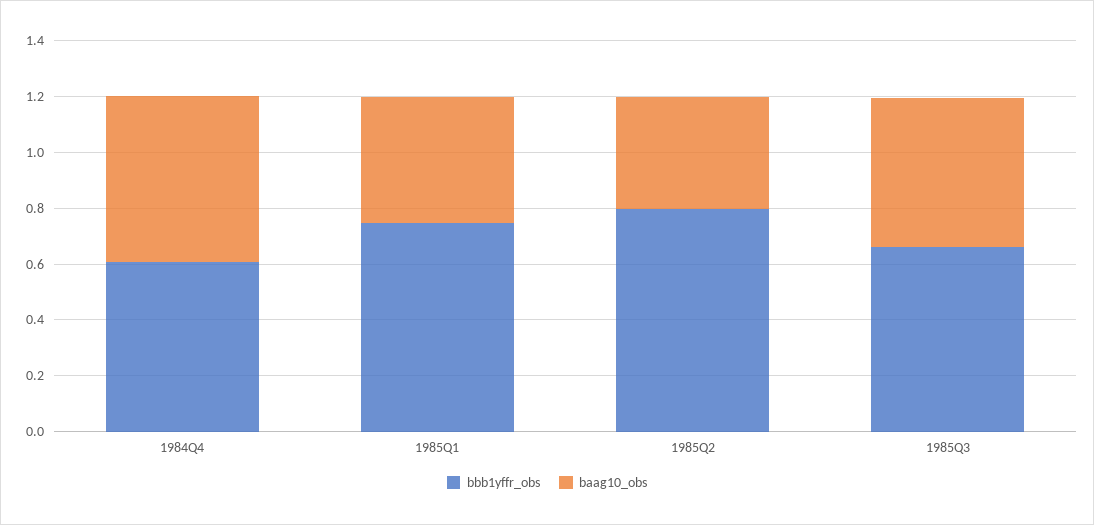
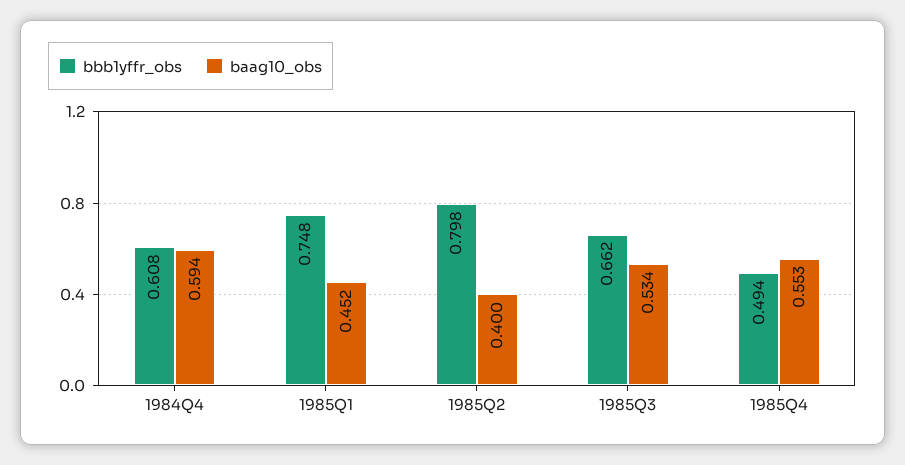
bbb1yffr_obs, 1985Q4: none -> 0.494
baag10_obs, 1985Q4: none -> 0.553

